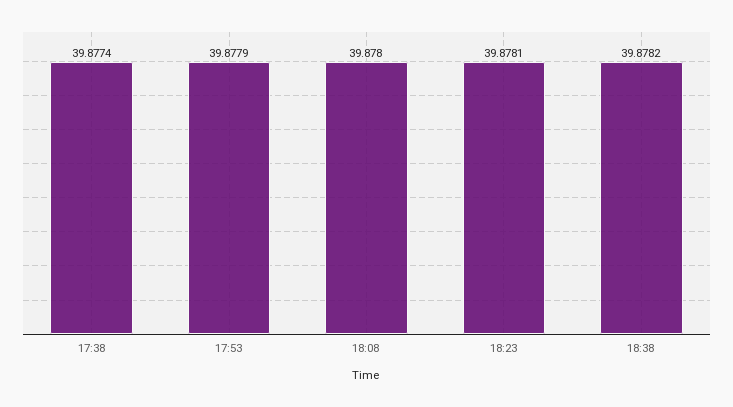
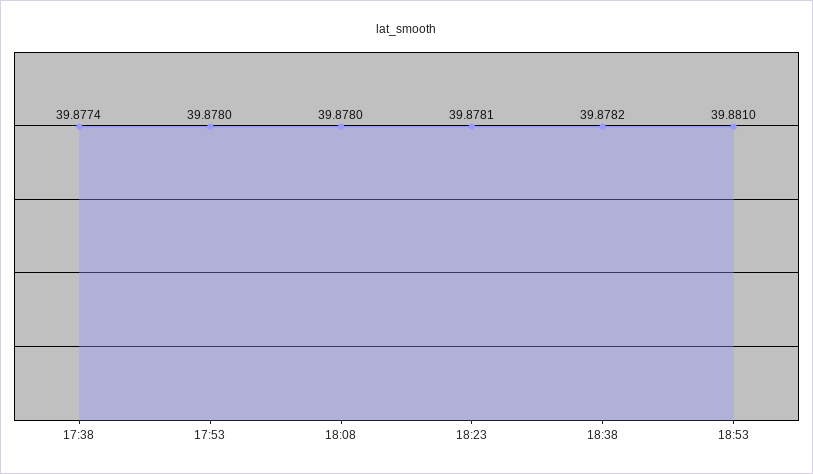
17:53: 39.8779 -> 39.878
18:53: none -> 39.881

